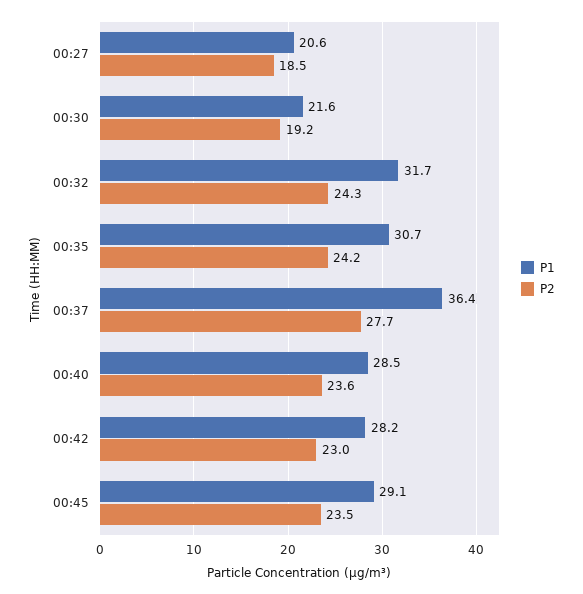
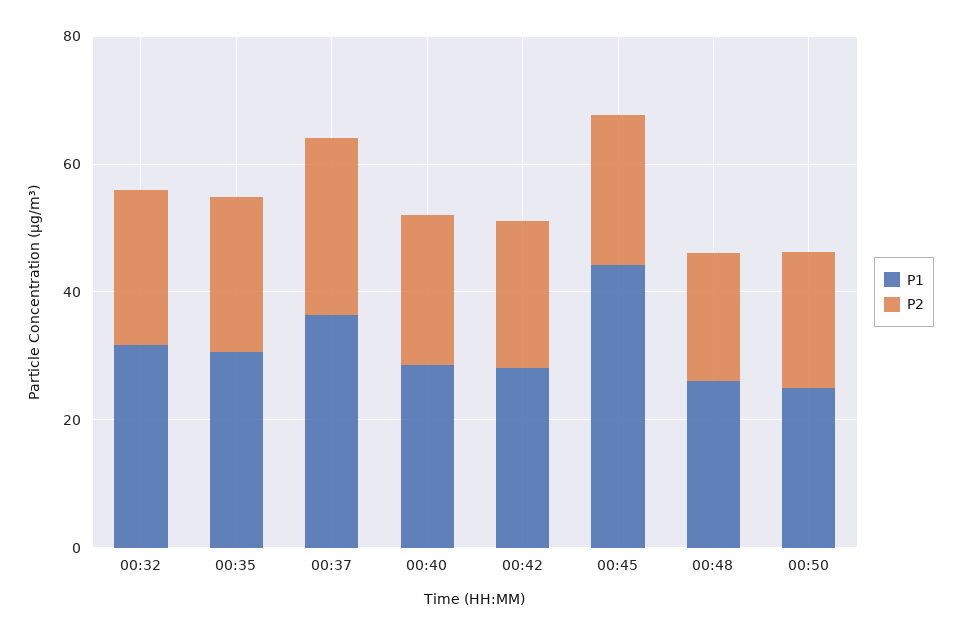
P1, 00:27: 20.6 -> none
P2, 00:27: 18.5 -> none
P1, 00:30: 21.6 -> none
P2, 00:30: 19.2 -> none
P1, 00:45: 29.1 -> 45
P1, 00:48: none -> 25
P2, 00:48: none -> 20
P1, 00:50: none -> 25
P2, 00:50: none -> 20

